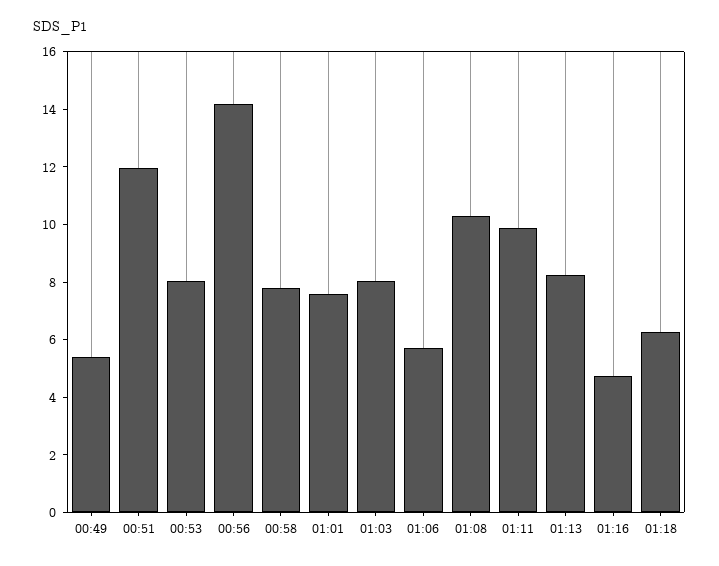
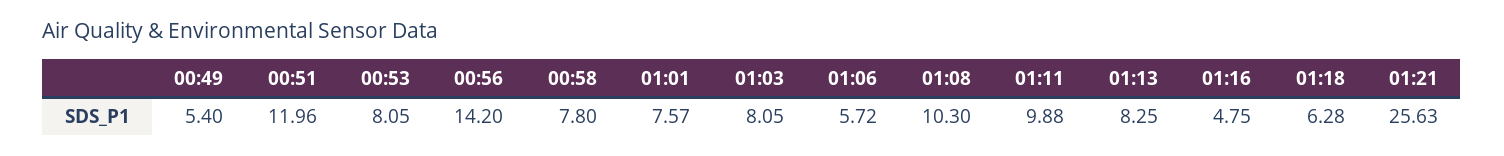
01:21: none -> 25.63

